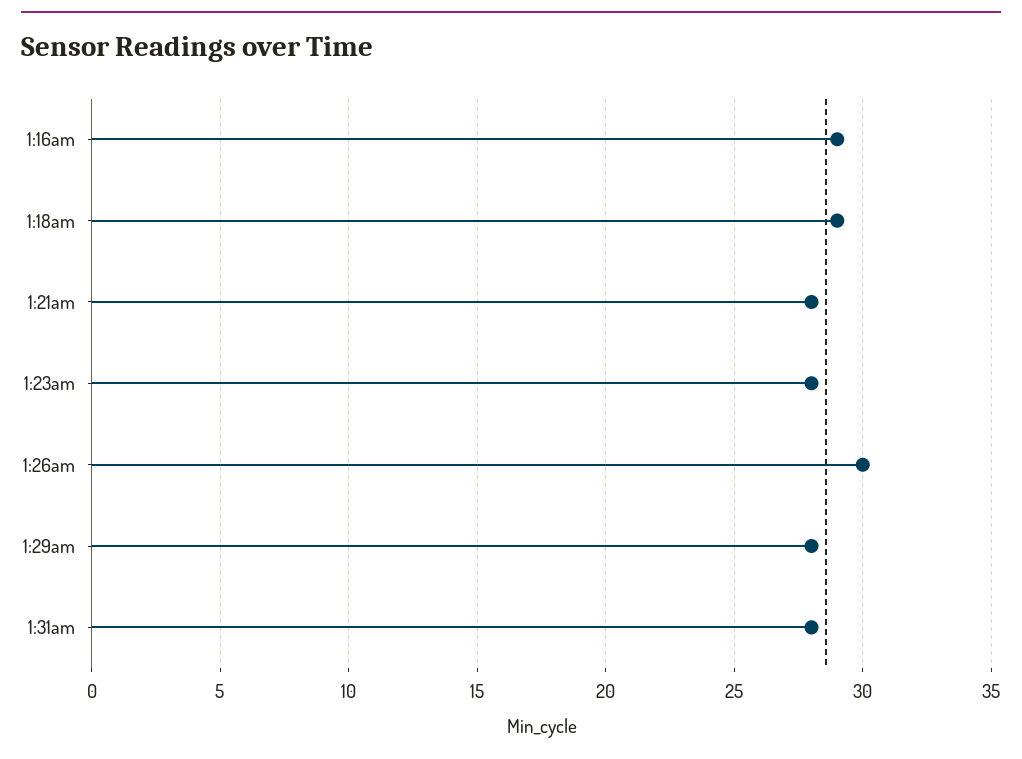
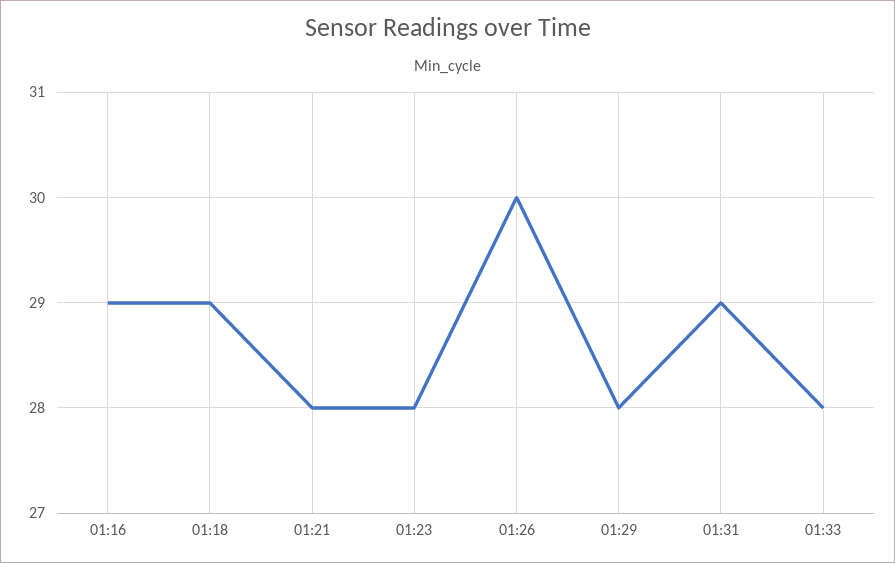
1:31am: 28 -> 29
01:33: none -> 28

